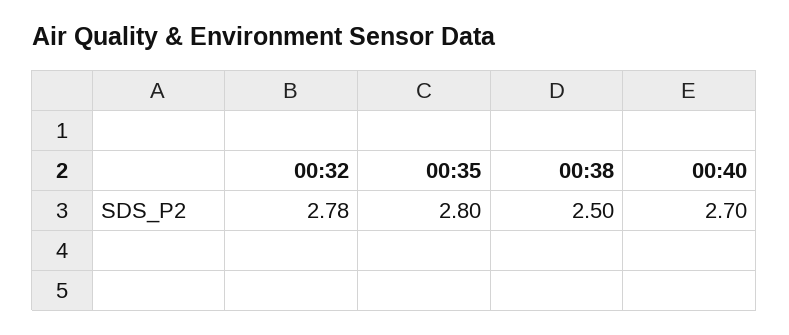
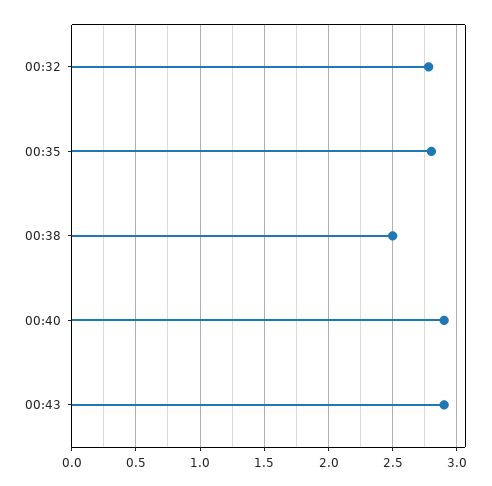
00:40: 2.7 -> 2.9
00:43: none -> 2.9

